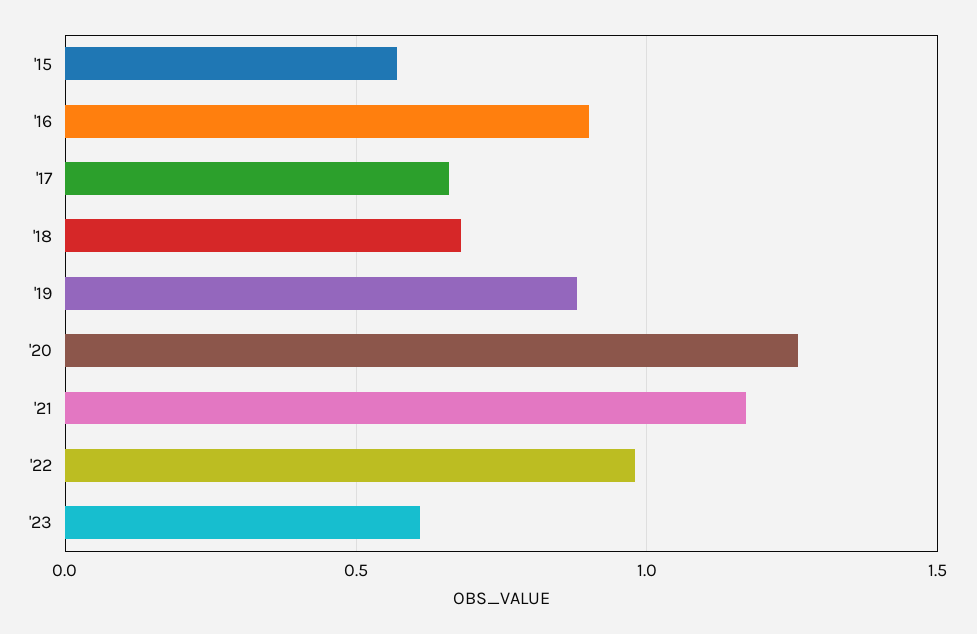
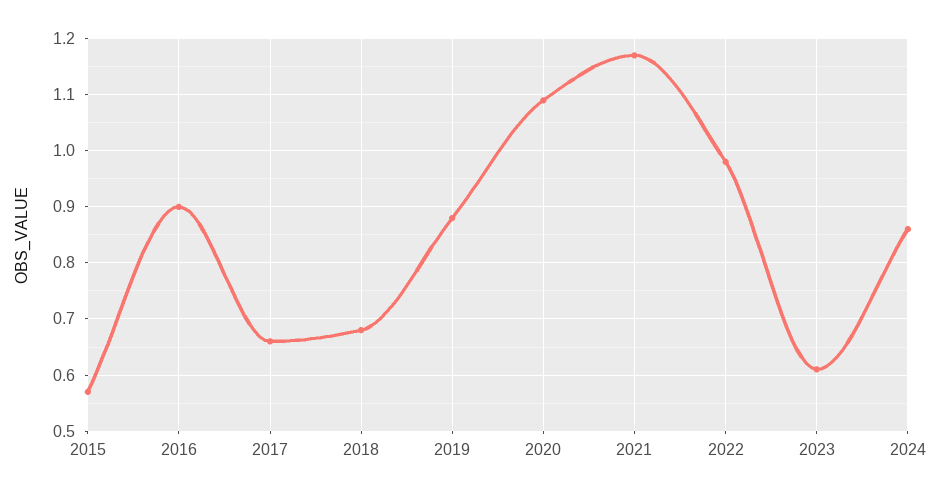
'20: 1.25 -> 1.1
2024: none -> 0.85

